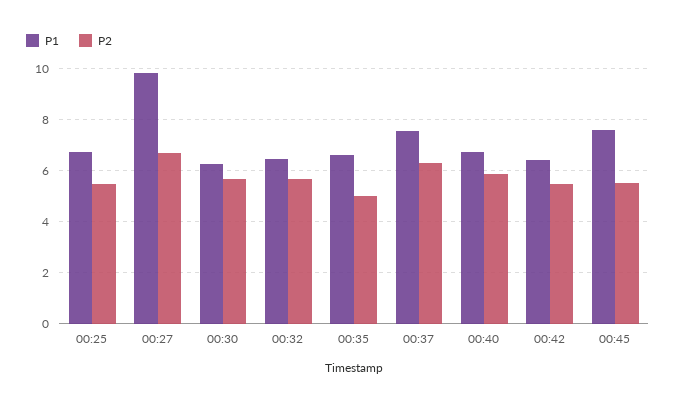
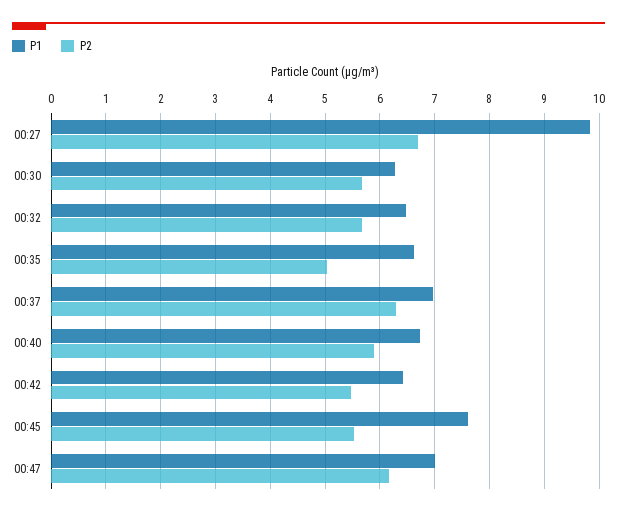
P1, 00:25: 6.75 -> none
P2, 00:25: 5.5 -> none
P1, 00:37: 7.5 -> 7
P1, 00:47: none -> 7
P2, 00:47: none -> 6.2

